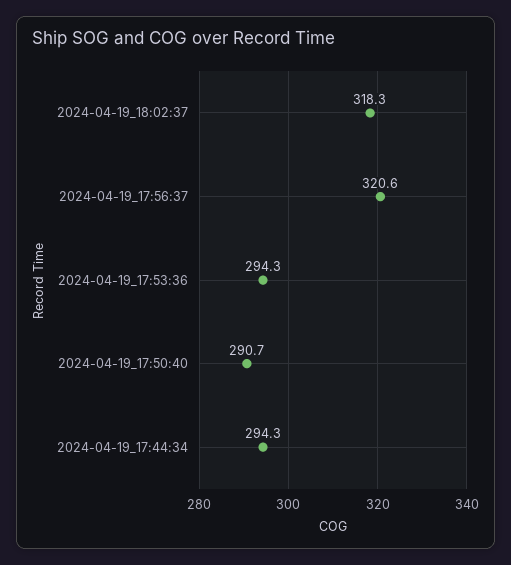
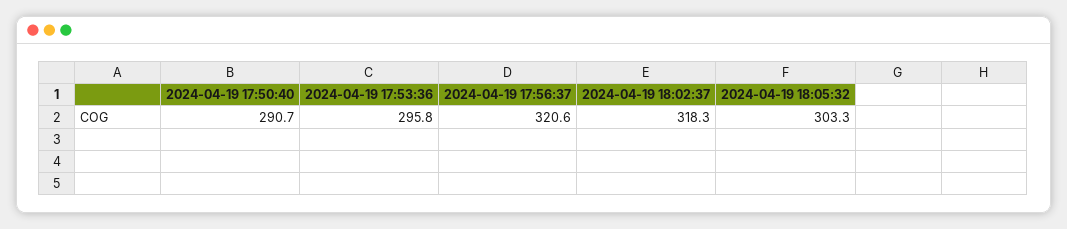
2024-04-19_17:53:36: 294.3 -> 295.8
2024-04-19_17:44:34: 294.3 -> none
2024-04-19 18:05:32: none -> 303.3

